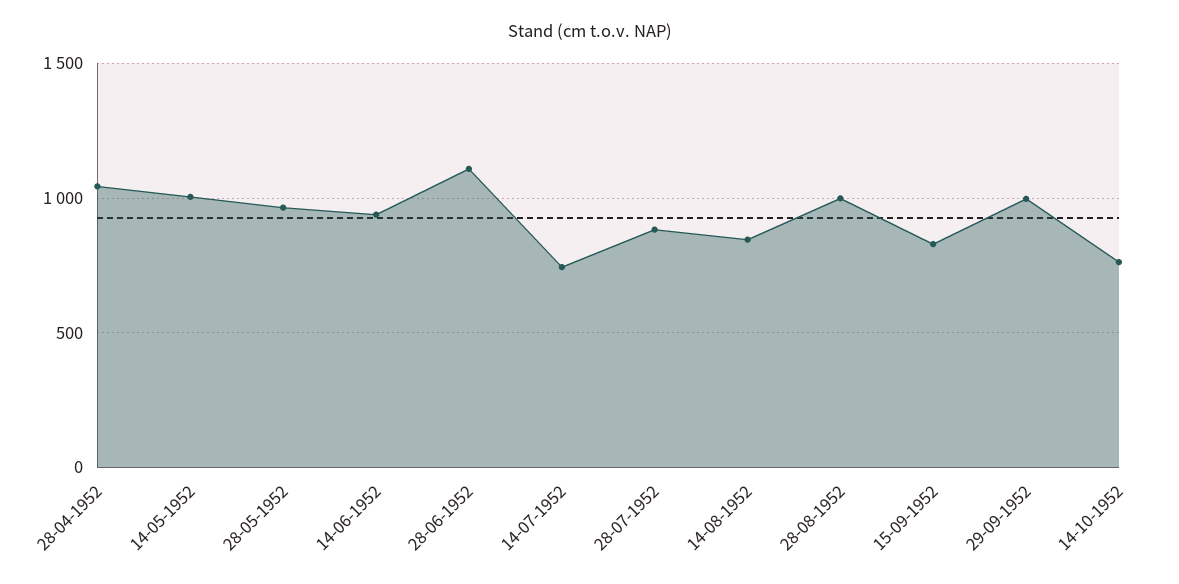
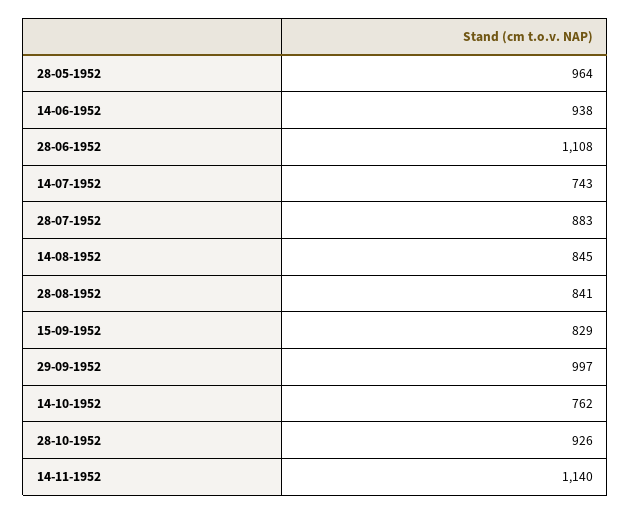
28-04-1952: 1050 -> none
14-05-1952: 1000 -> none
28-08-1952: 1000 -> 841
28-10-1952: none -> 926
14-11-1952: none -> 1140

